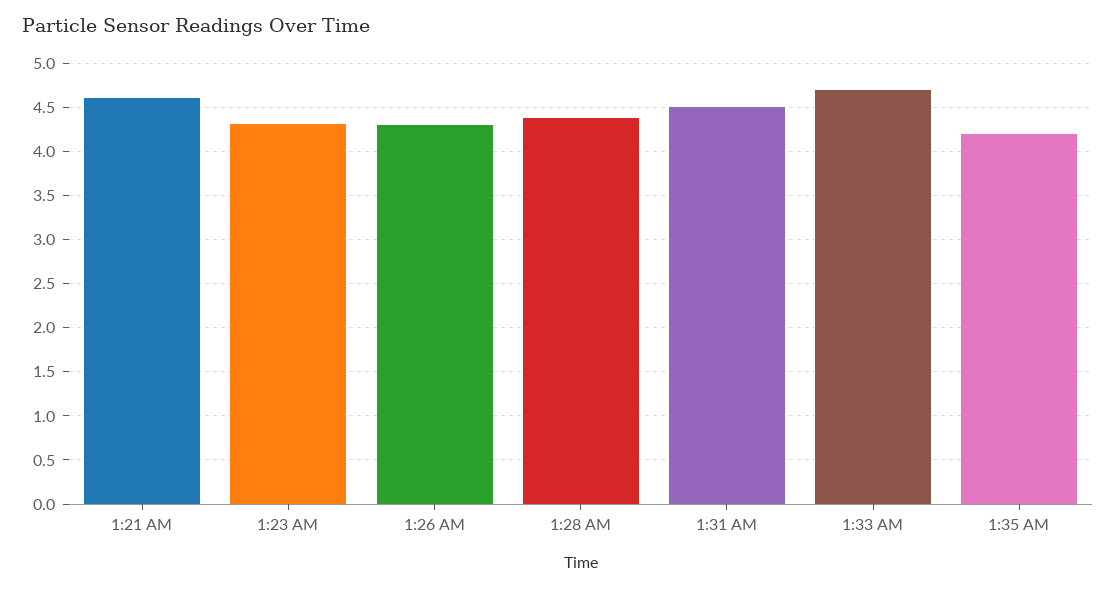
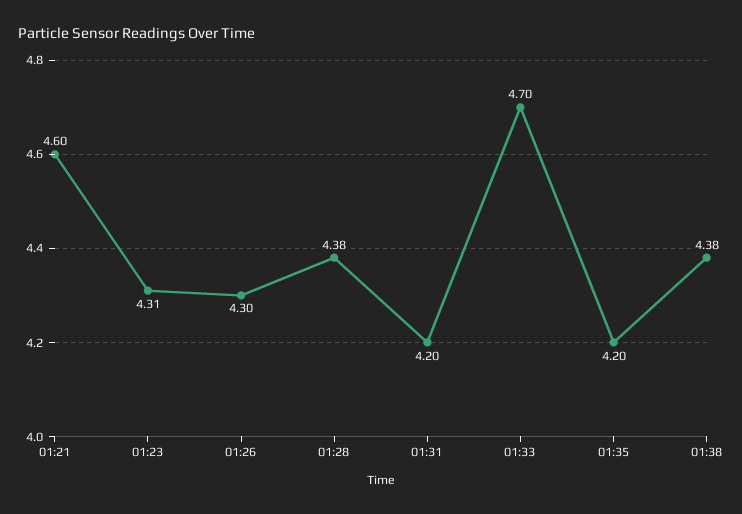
1:31 AM: 4.5 -> 4.2
01:38: none -> 4.38

